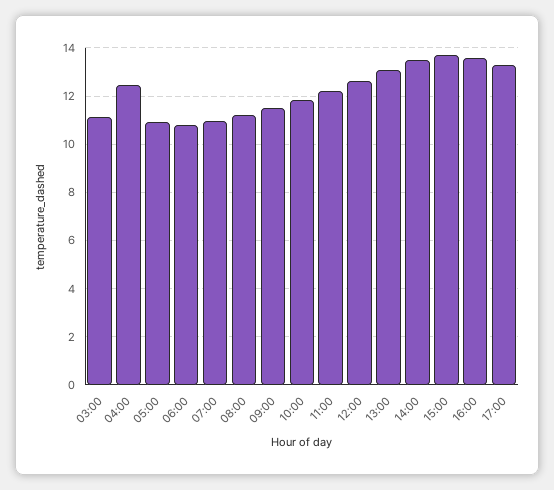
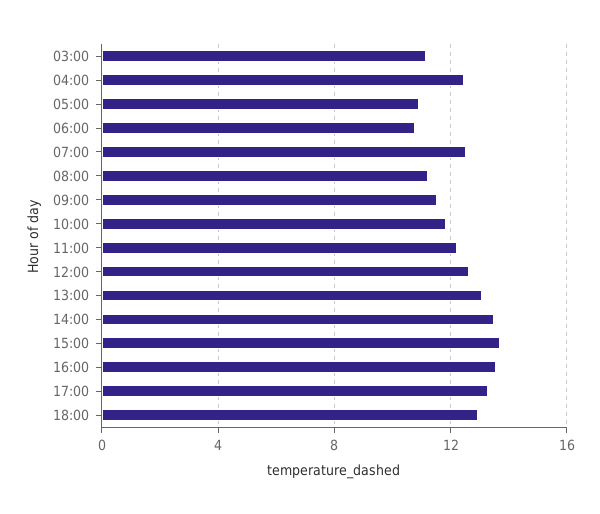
07:00: 11 -> 12.5
18:00: none -> 13

